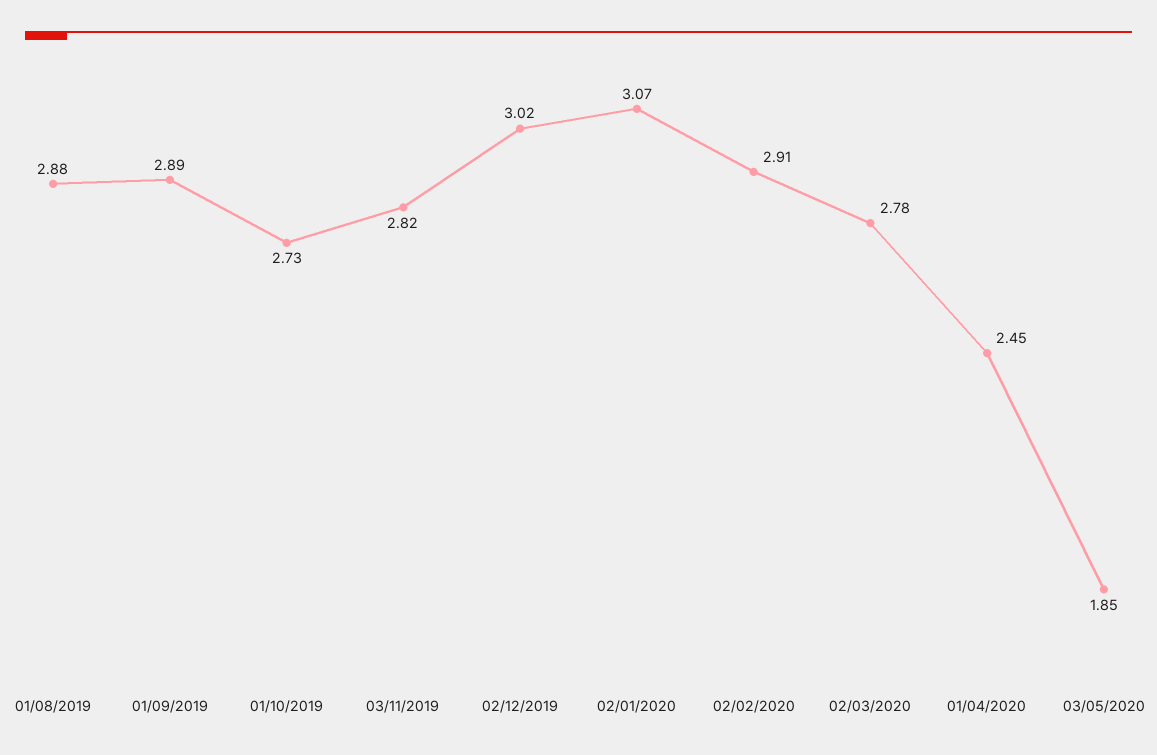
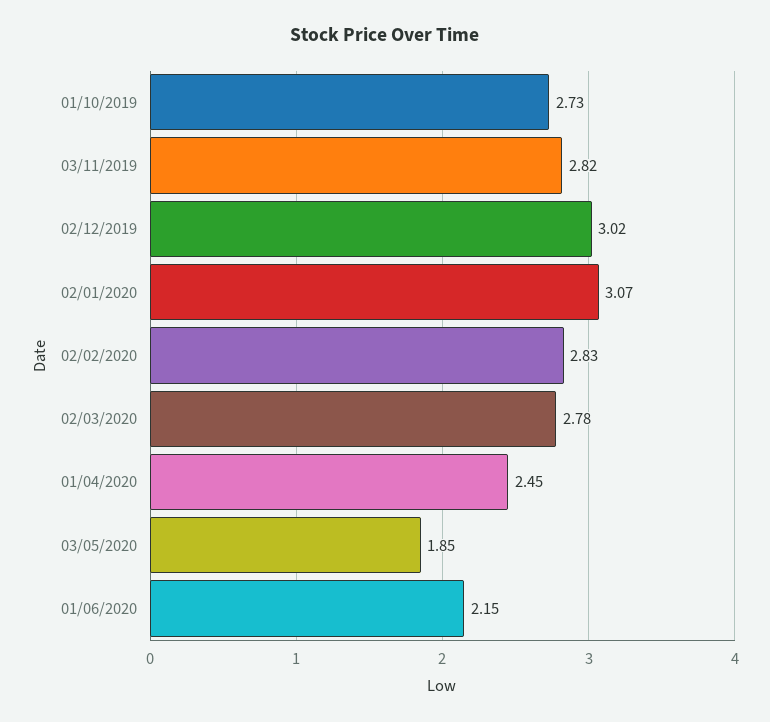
01/08/2019: 2.88 -> none
01/09/2019: 2.89 -> none
02/02/2020: 2.91 -> 2.83
01/06/2020: none -> 2.15

